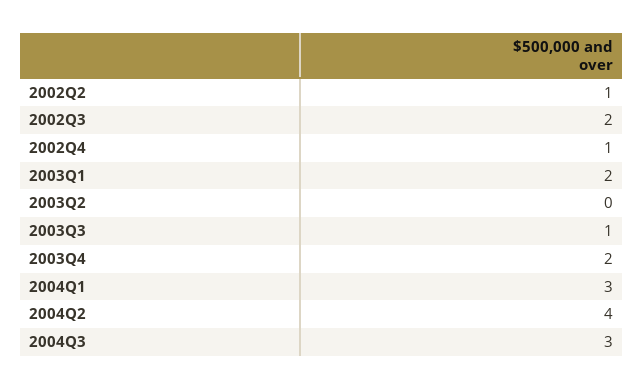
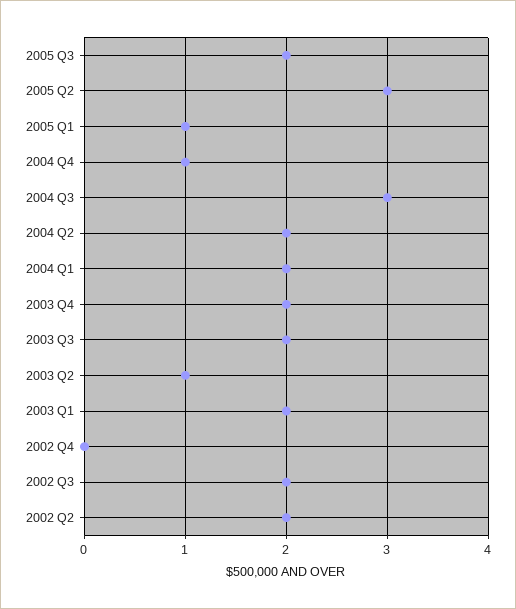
2002Q2: 1 -> 2
2002Q4: 1 -> 0
2003Q2: 0 -> 1
2003Q3: 1 -> 2
2004Q1: 3 -> 2
2004Q2: 4 -> 2
2005 Q3: none -> 2
2005 Q2: none -> 3
2005 Q1: none -> 1
2004 Q4: none -> 1

